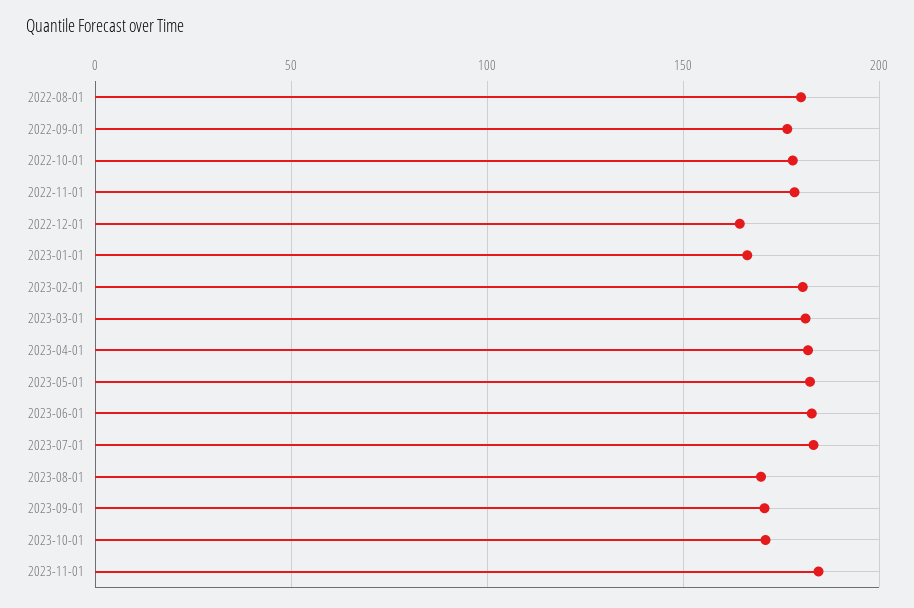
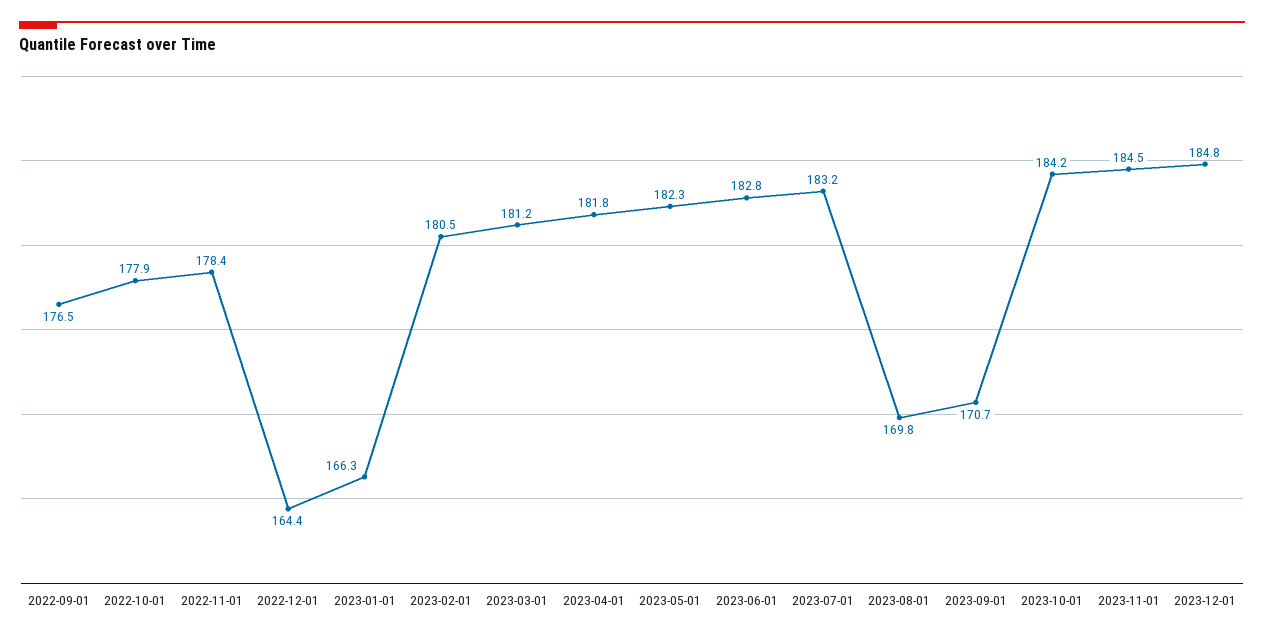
2022-08-01: 180 -> none
2023-10-01: 170 -> 184.2
2023-12-01: none -> 184.8

